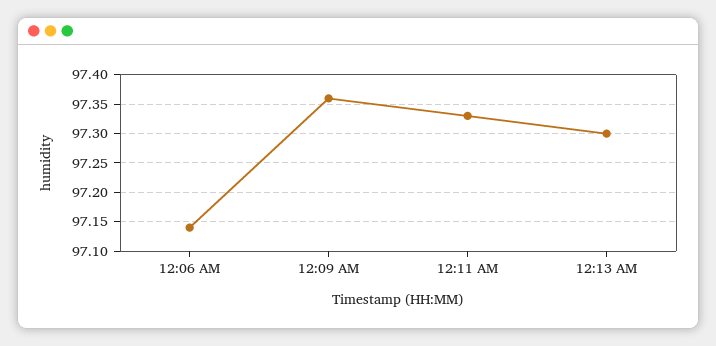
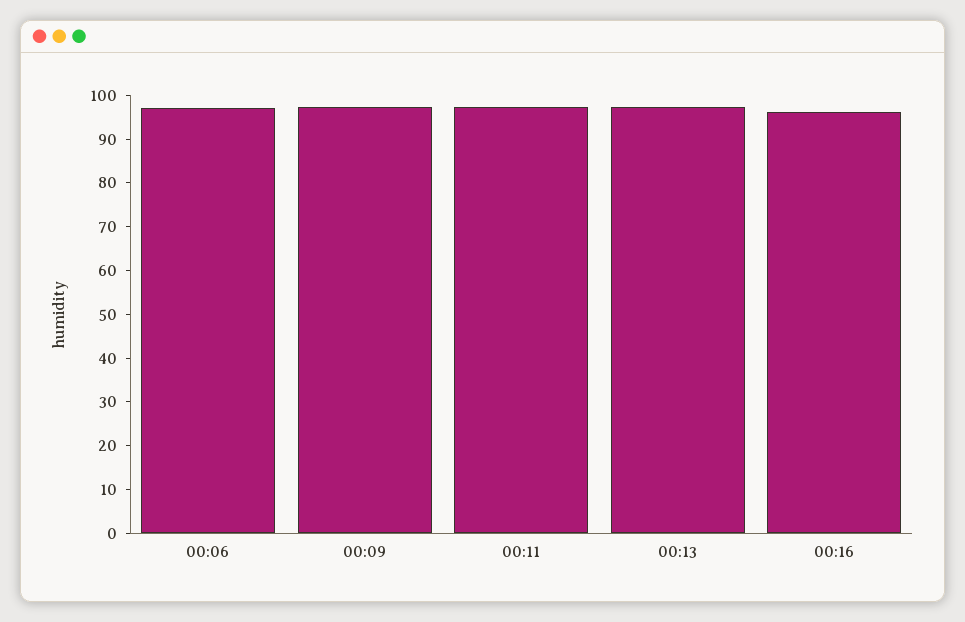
00:16: none -> 96

